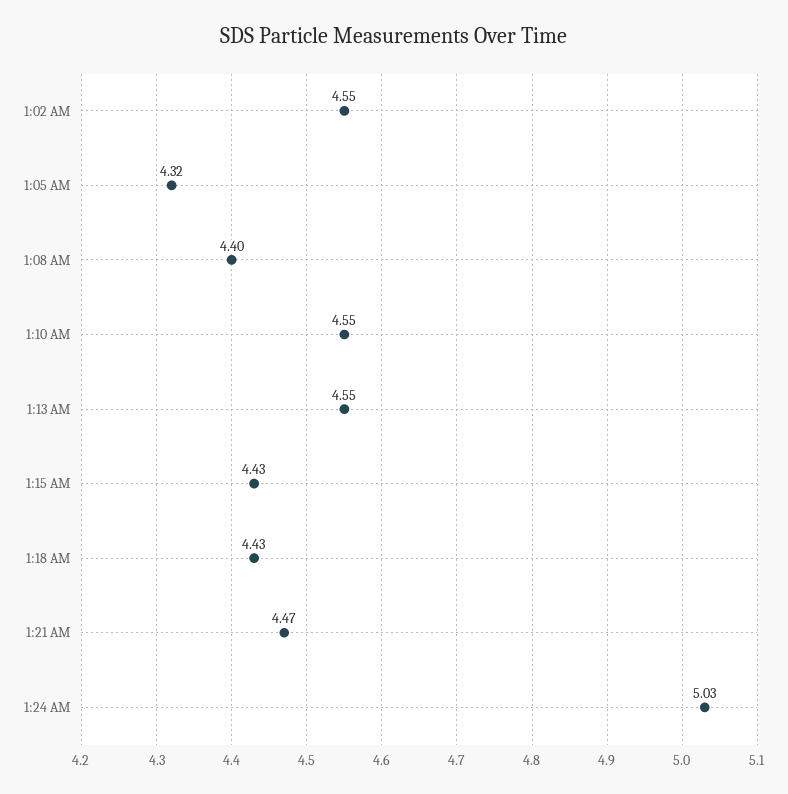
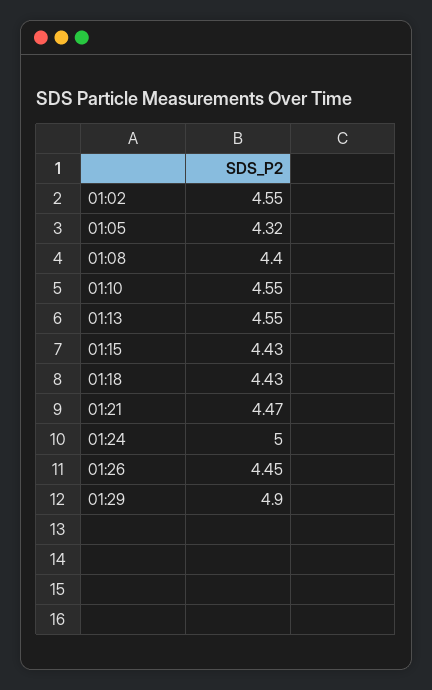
1:24 AM: 5.03 -> 5
01:26: none -> 4.45
01:29: none -> 4.9

